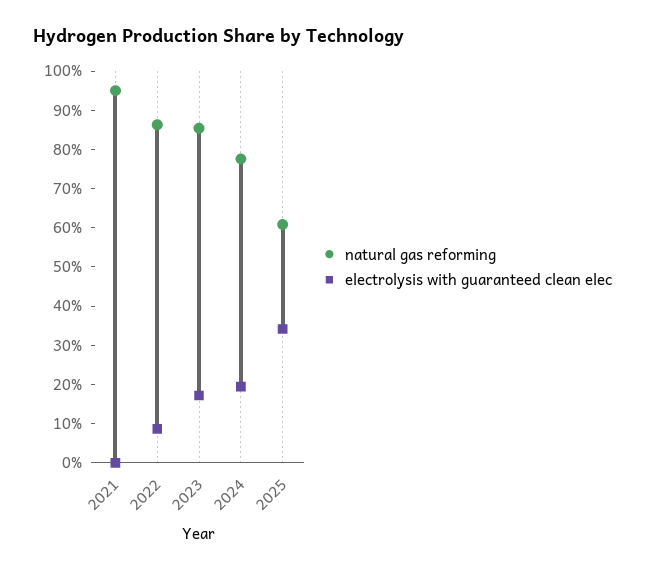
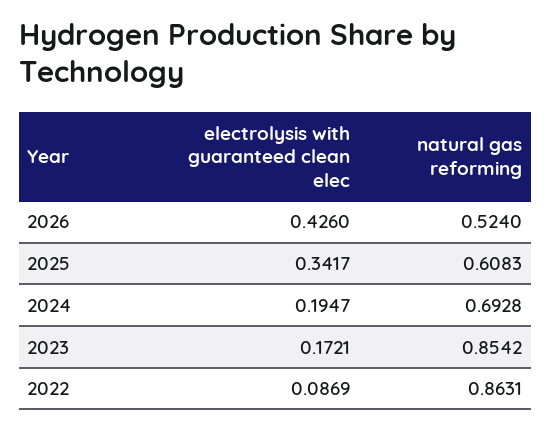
natural gas reforming, 2021: 0.95 -> none
electrolysis with guaranteed clean elec, 2021: 0 -> none
natural gas reforming, 2024: 0.775 -> 0.6928
electrolysis with guaranteed clean elec, 2026: none -> 0.426
natural gas reforming, 2026: none -> 0.524

